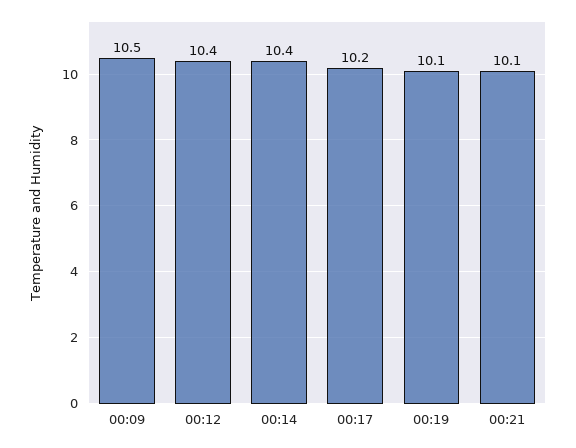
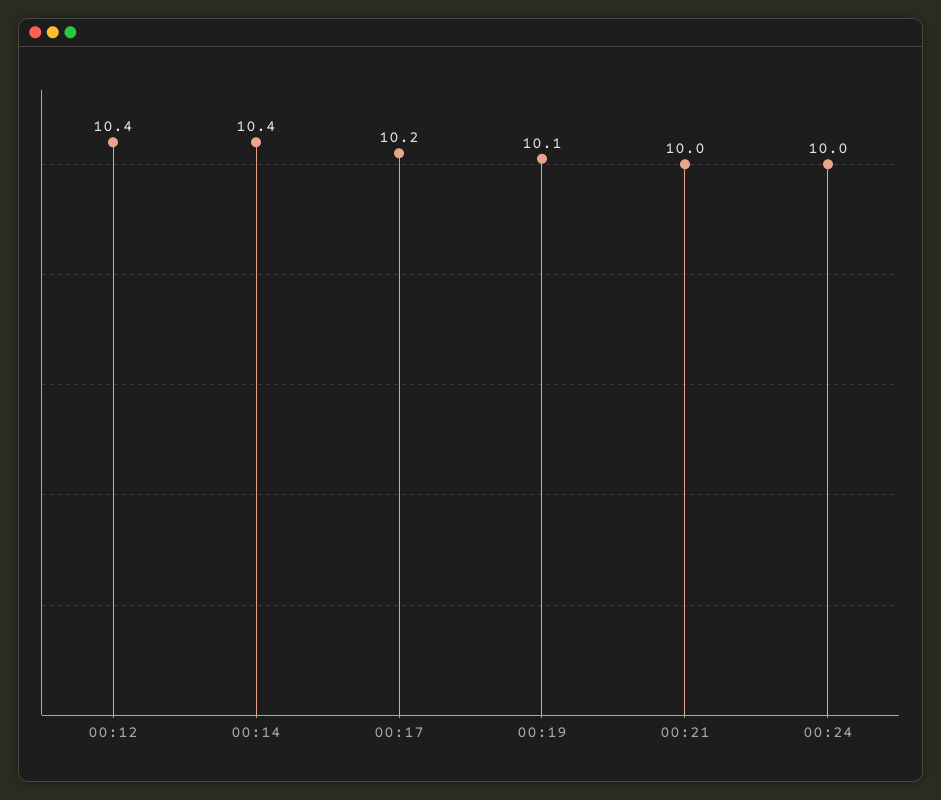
00:09: 10.5 -> none
00:21: 10.1 -> 10
00:24: none -> 10

